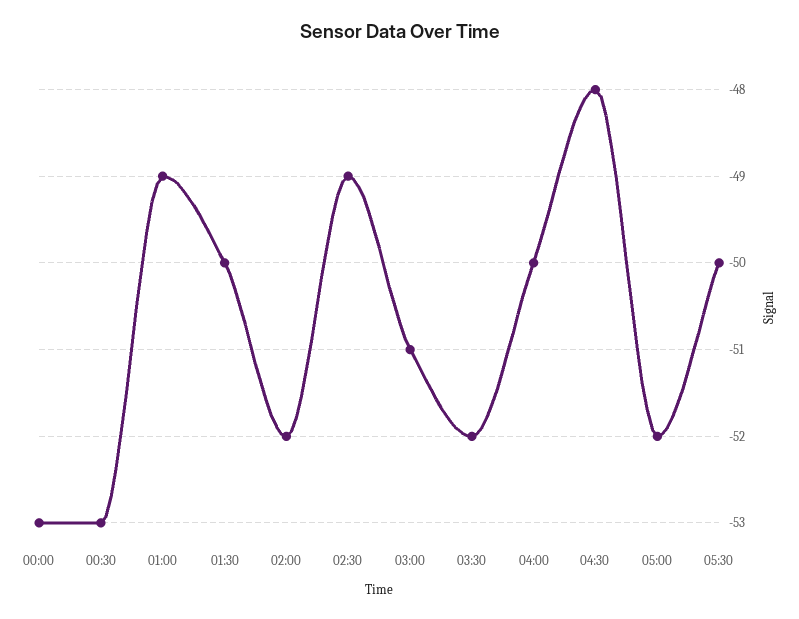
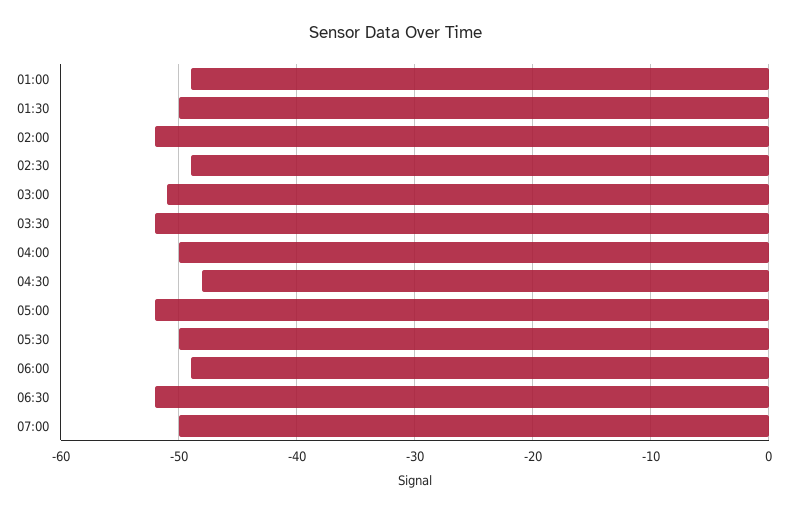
00:00: -53 -> none
00:30: -53 -> none
06:00: none -> -49
06:30: none -> -52
07:00: none -> -50

